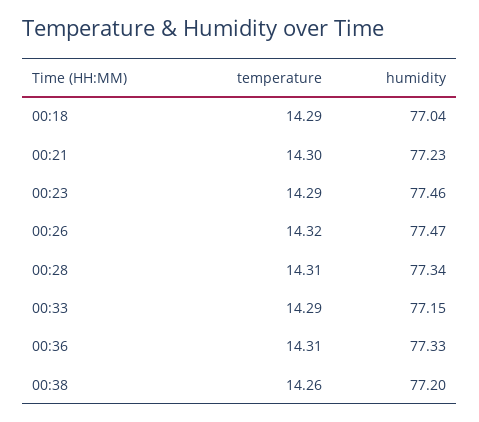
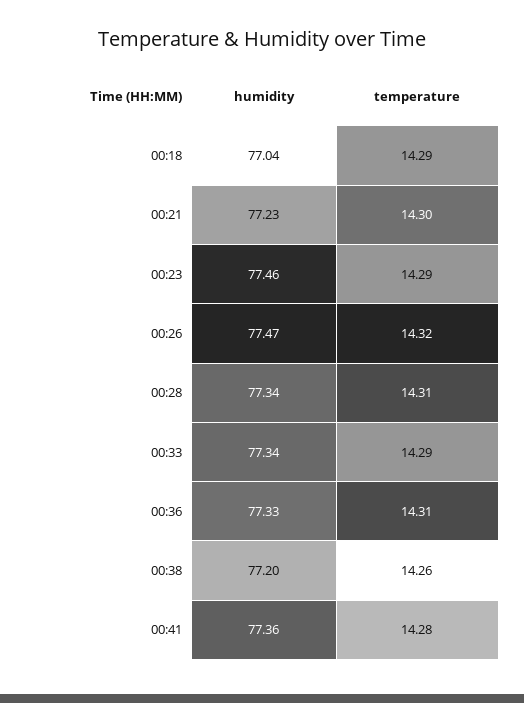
humidity, 00:33: 77.15 -> 77.34
humidity, 00:41: none -> 77.36
temperature, 00:41: none -> 14.28

